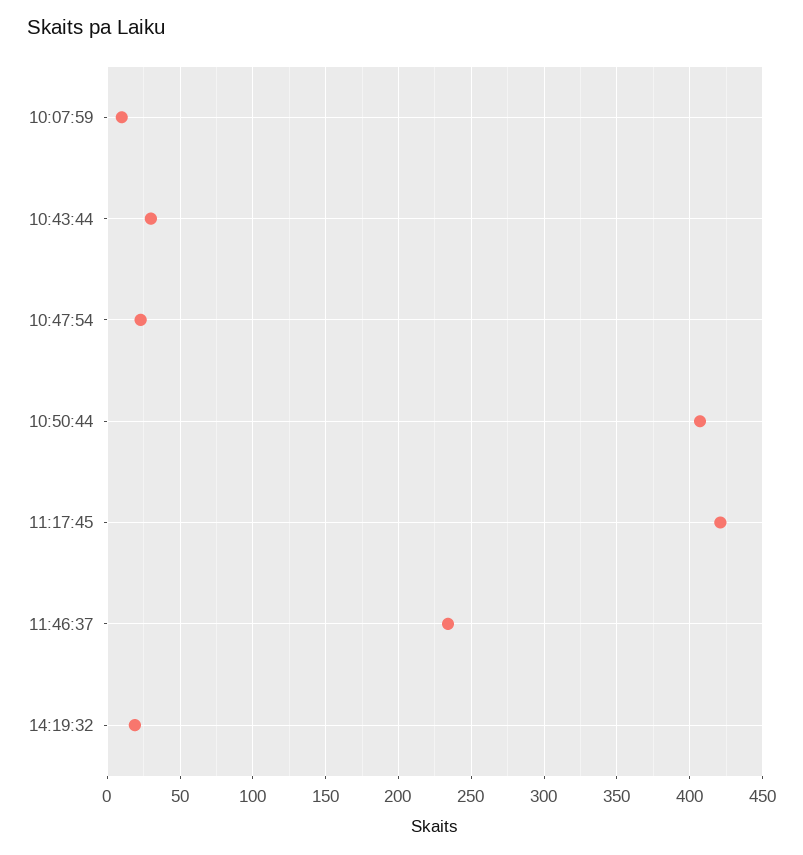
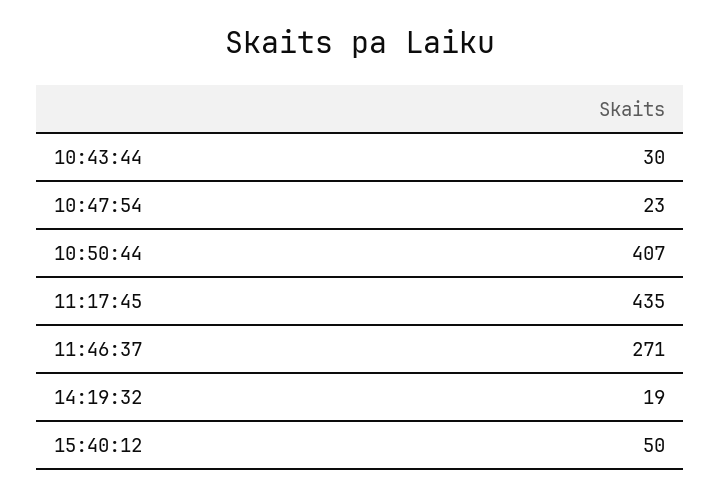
10:07:59: 10 -> none
11:17:45: 420 -> 435
11:46:37: 235 -> 271
15:40:12: none -> 50

